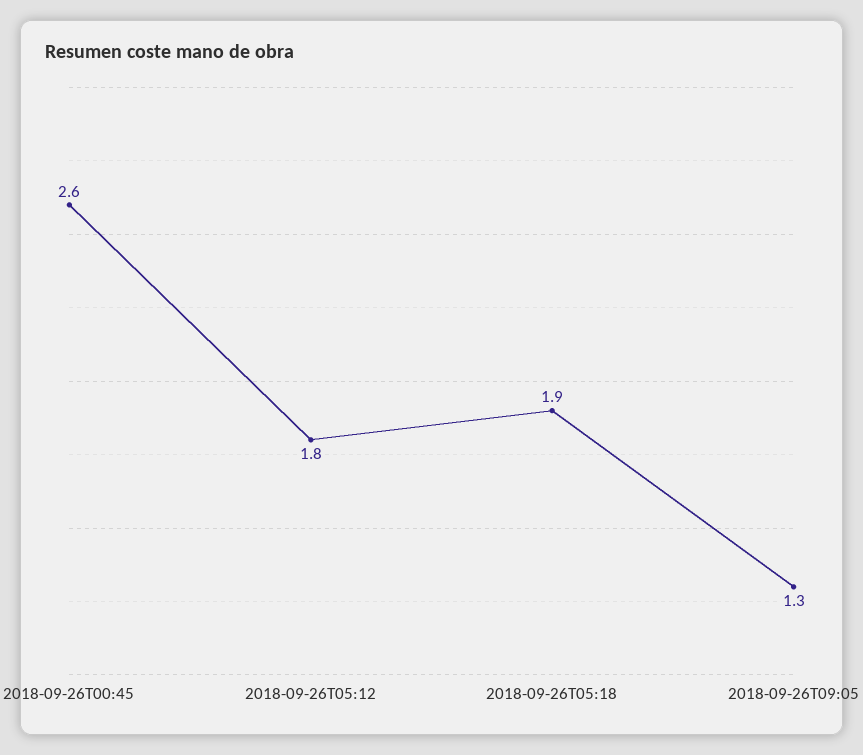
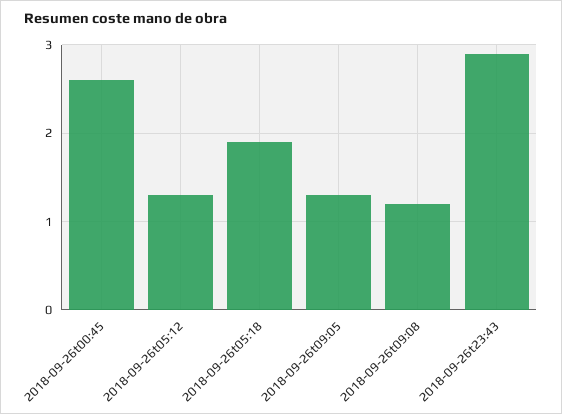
2018-09-26T05:12: 1.8 -> 1.3
2018-09-26t09:08: none -> 1.2
2018-09-26t23:43: none -> 2.9

